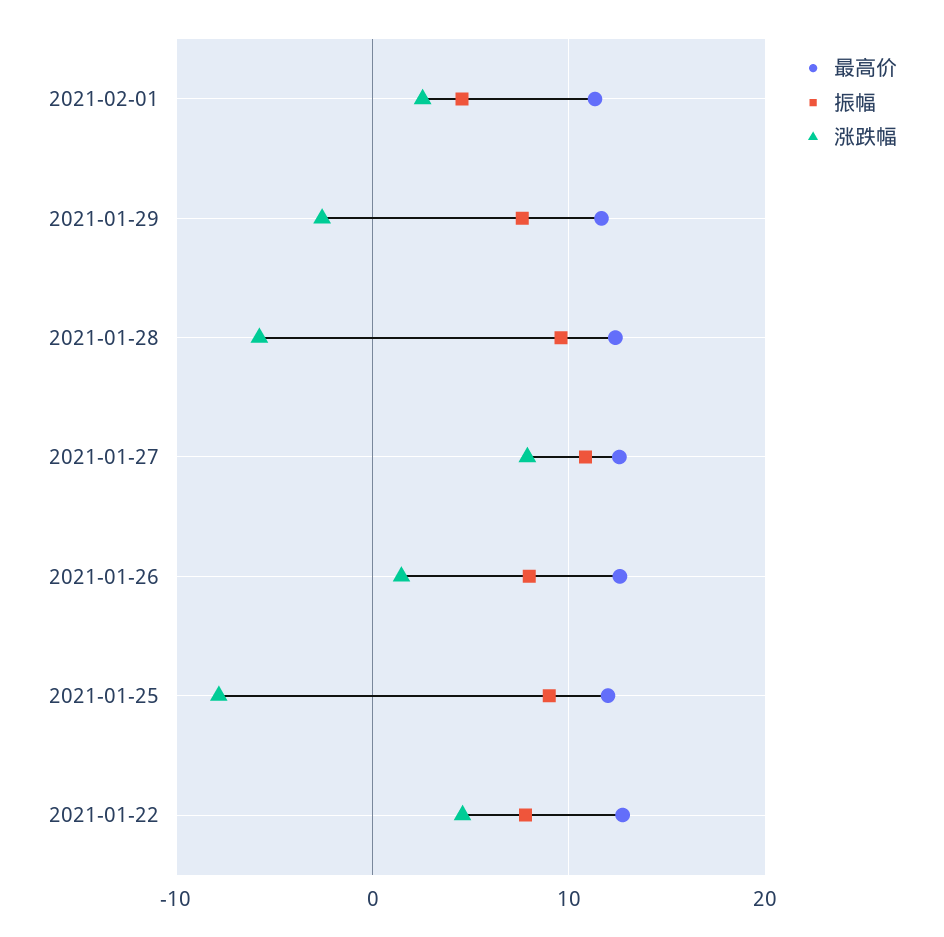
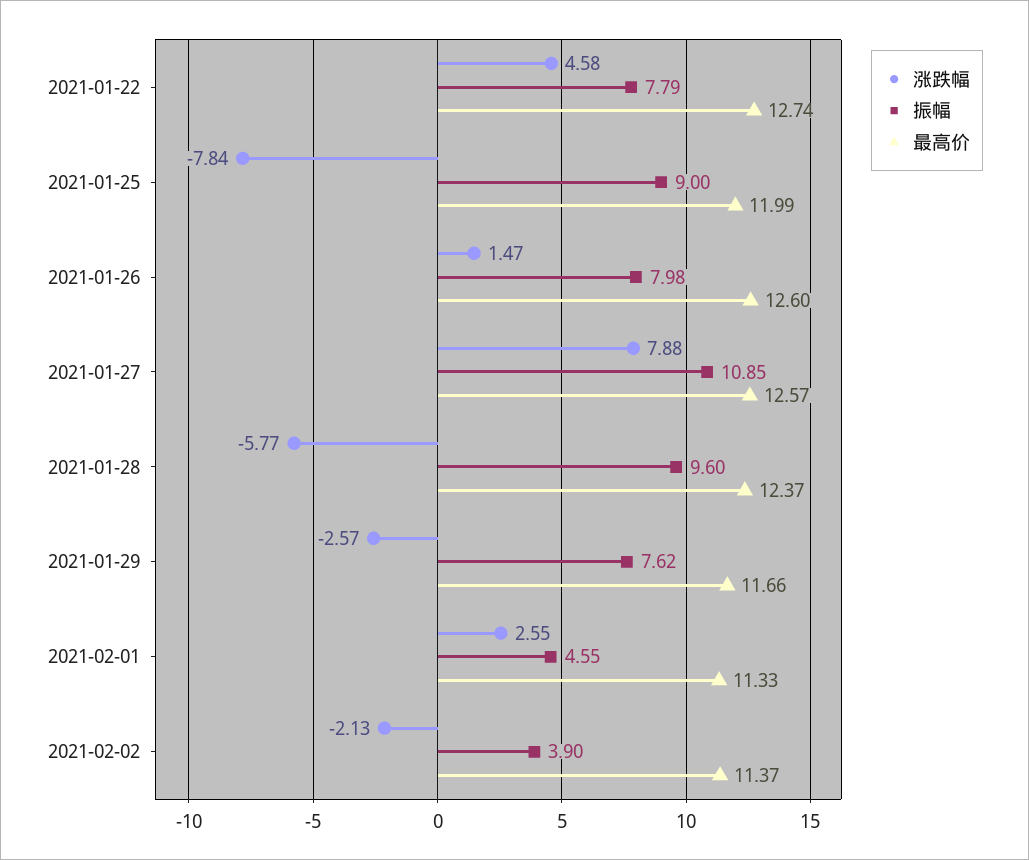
涨跌幅, 2021-02-02: none -> -2.13
振幅, 2021-02-02: none -> 3.9
最高价, 2021-02-02: none -> 11.37

